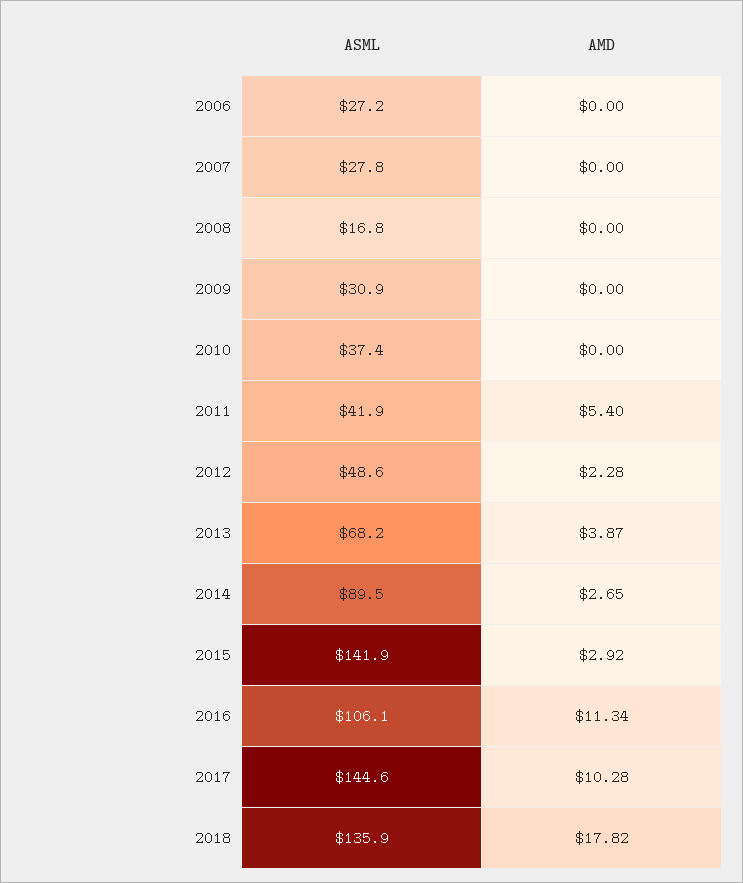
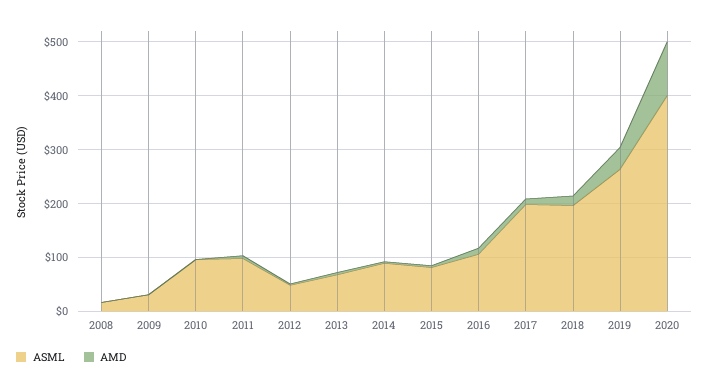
ASML, 2006: 27.2 -> none
AMD, 2006: 0 -> none
ASML, 2007: 27.8 -> none
AMD, 2007: 0 -> none
ASML, 2010: 37.4 -> 100
ASML, 2011: 41.9 -> 100
ASML, 2015: 141.9 -> 80
ASML, 2017: 144.6 -> 200
ASML, 2018: 135.9 -> 200
ASML, 2019: none -> 260
AMD, 2019: none -> 40
ASML, 2020: none -> 400
AMD, 2020: none -> 100

